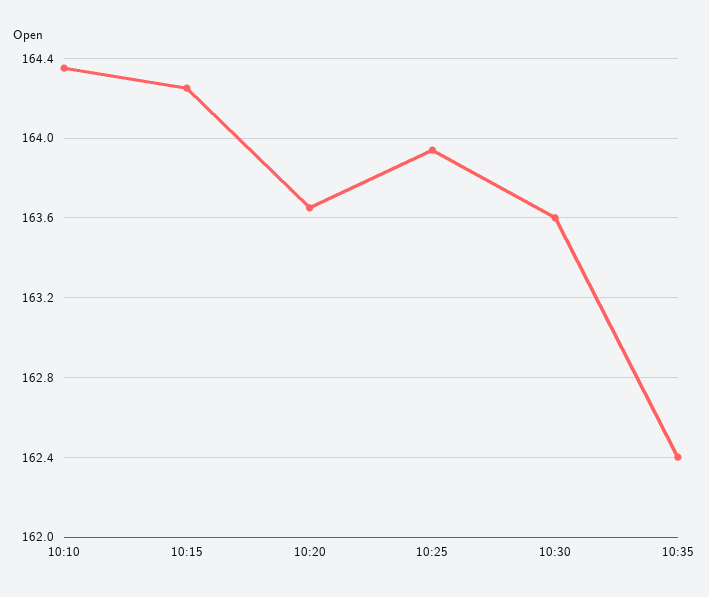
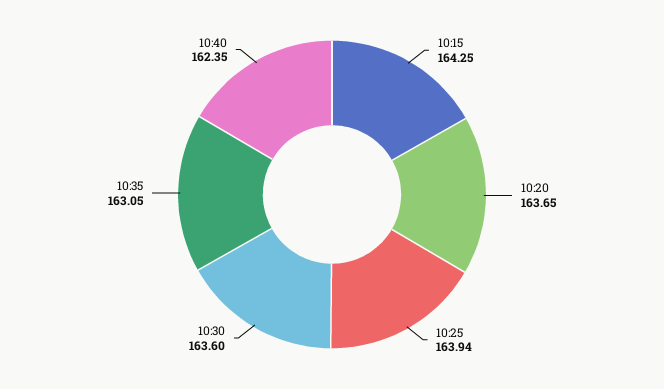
10:10: 164.35 -> none
10:35: 162.4 -> 163.05
10:40: none -> 162.35

